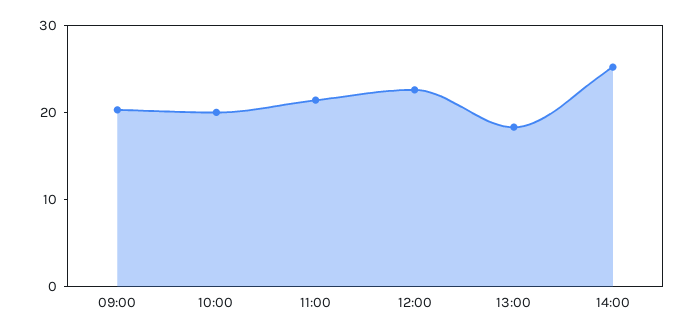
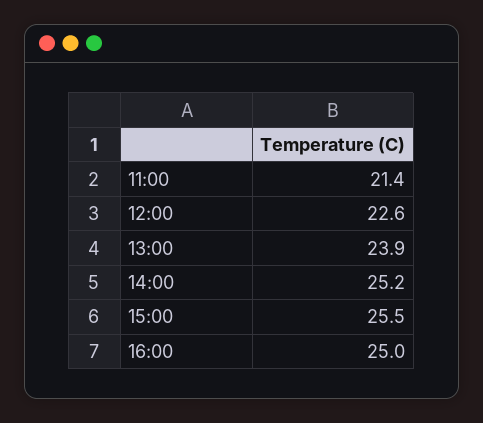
09:00: 20 -> none
10:00: 20 -> none
13:00: 18 -> 23.9
15:00: none -> 25.5
16:00: none -> 25

